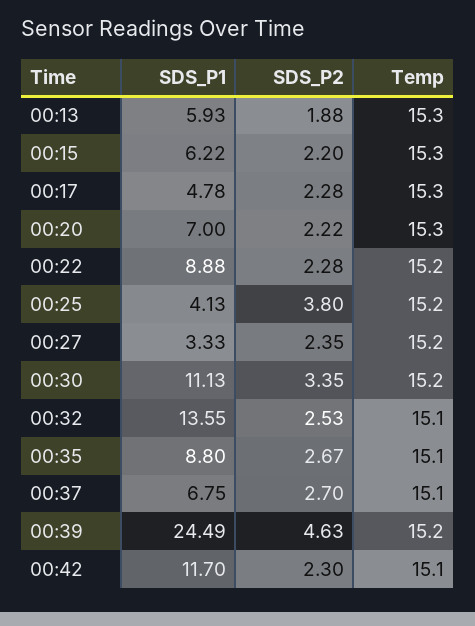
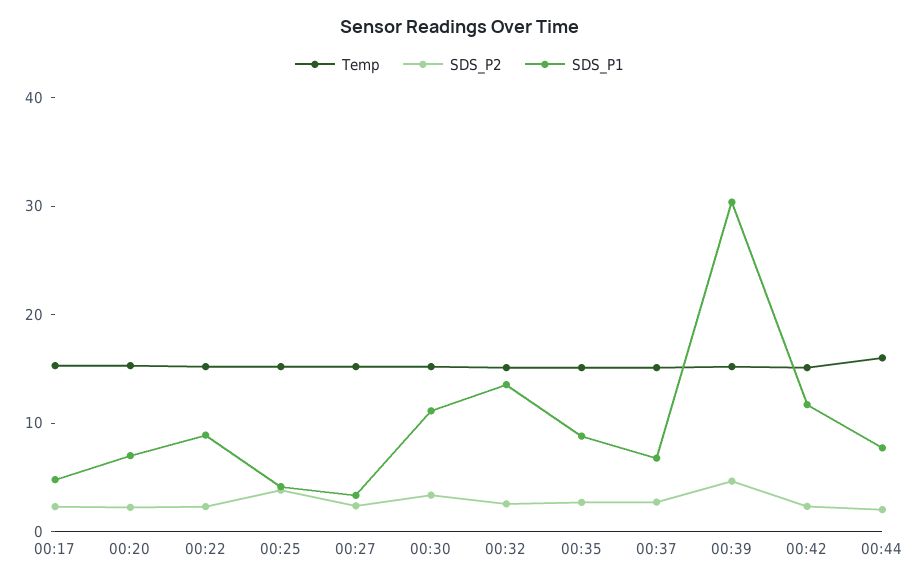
SDS_P1, 00:13: 5.93 -> none
SDS_P2, 00:13: 1.88 -> none
Temp, 00:13: 15.3 -> none
SDS_P1, 00:15: 6.22 -> none
SDS_P2, 00:15: 2.2 -> none
Temp, 00:15: 15.3 -> none
SDS_P1, 00:39: 24.49 -> 30
Temp, 00:44: none -> 16
SDS_P2, 00:44: none -> 2
SDS_P1, 00:44: none -> 8

